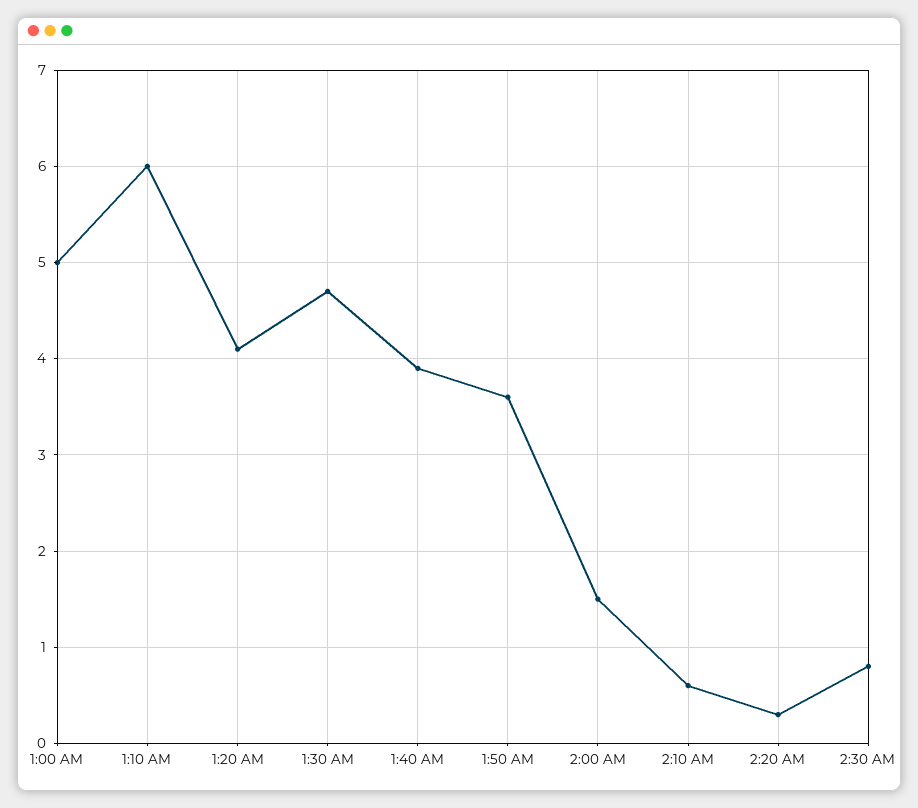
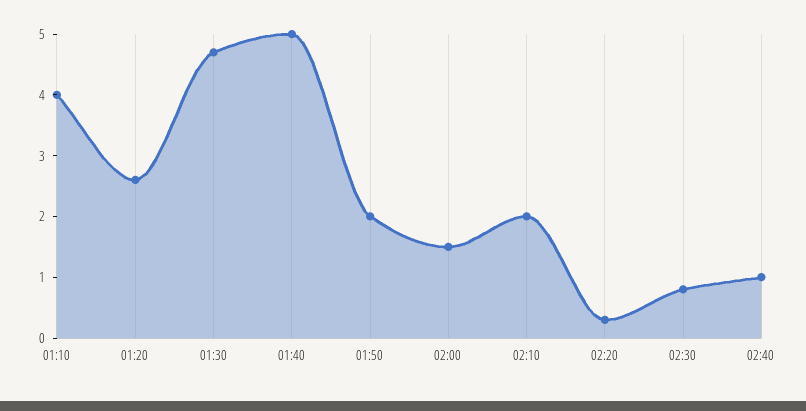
1:00 AM: 5 -> none
1:10 AM: 6 -> 4
1:20 AM: 4.1 -> 2.5
1:40 AM: 3.9 -> 5
1:50 AM: 3.6 -> 2
2:10 AM: 0.6 -> 2
02:40: none -> 1

